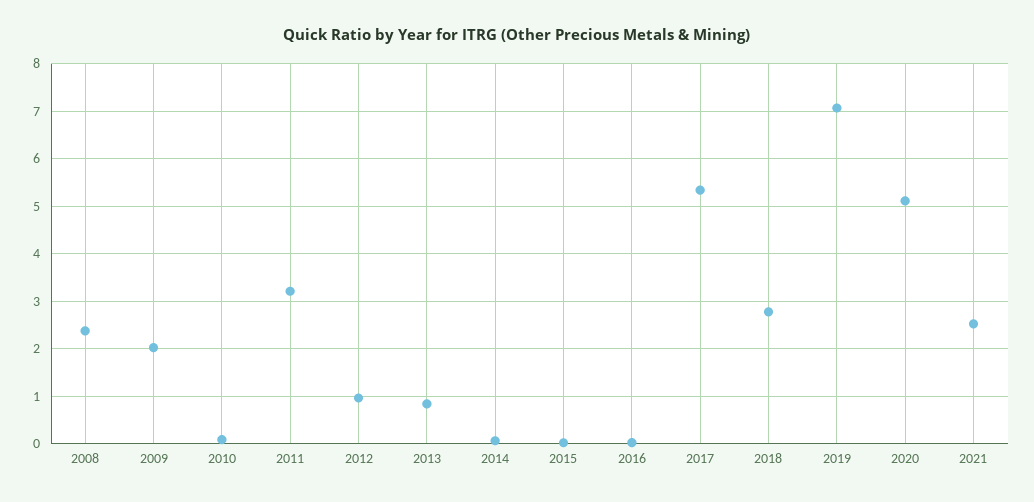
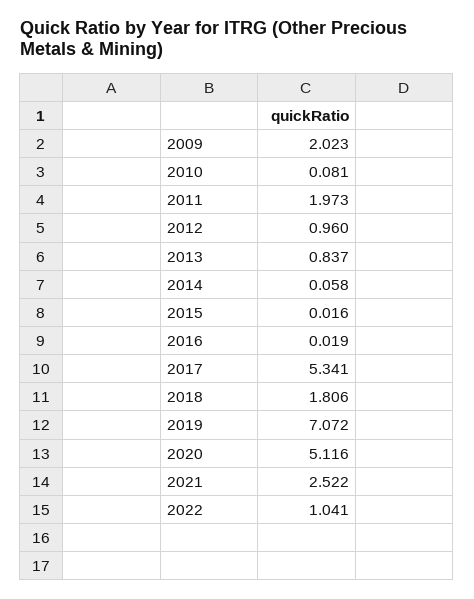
2008: 2.4 -> none
2011: 3.2 -> 1.973
2018: 2.8 -> 1.806
2022: none -> 1.041

